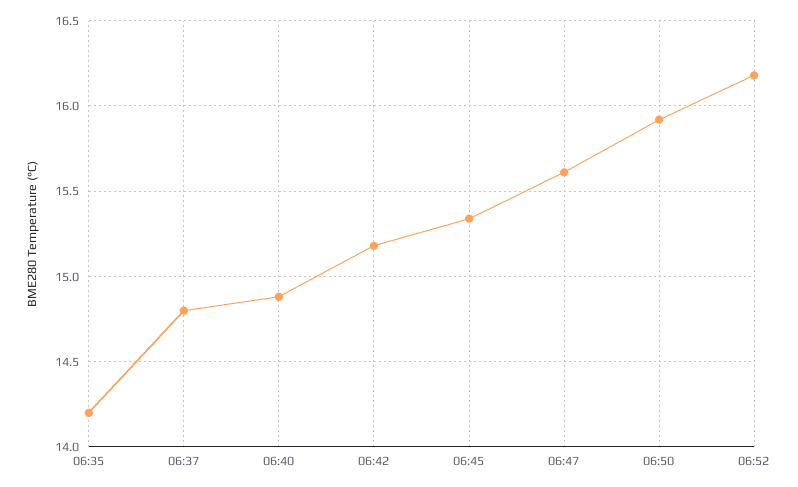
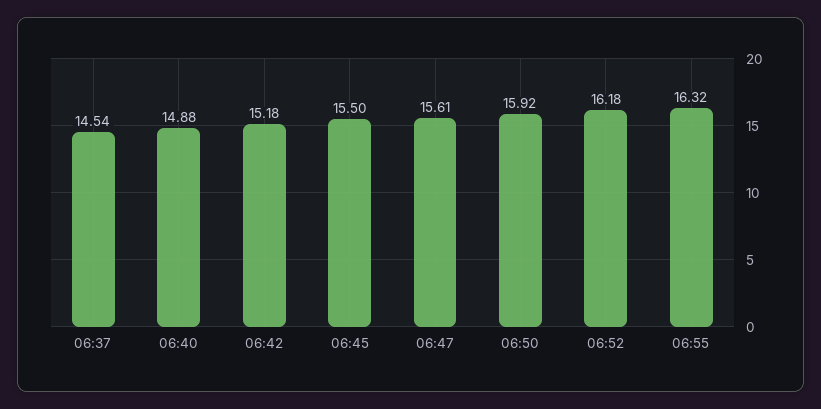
06:35: 14.2 -> none
06:37: 14.8 -> 14.54
06:45: 15.35 -> 15.5
06:55: none -> 16.32

